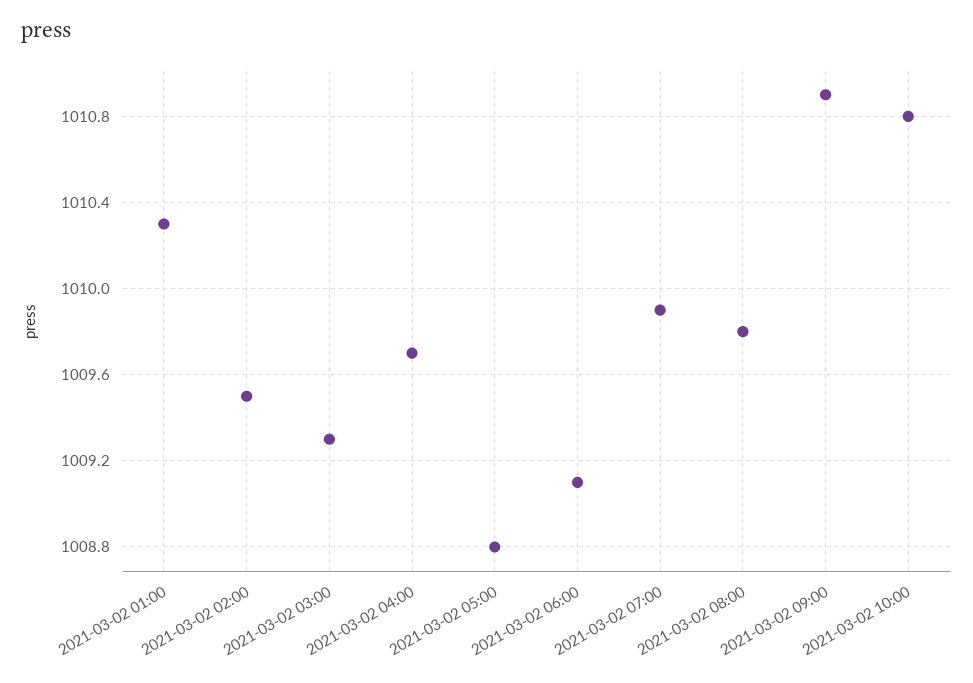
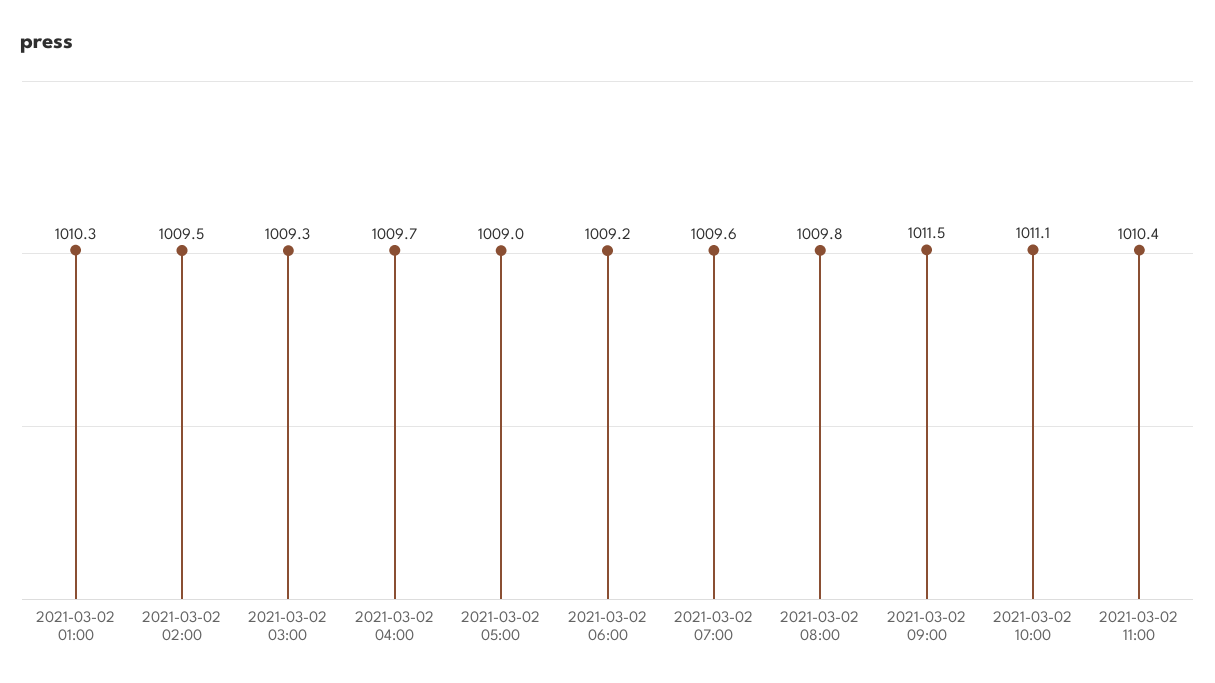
2021-03-02 05:00: 1008.8 -> 1009
2021-03-02 06:00: 1009.1 -> 1009.2
2021-03-02 07:00: 1009.9 -> 1009.6
2021-03-02 09:00: 1010.9 -> 1011.5
2021-03-02 10:00: 1010.8 -> 1011.1
2021-03-02 11:00: none -> 1010.4

